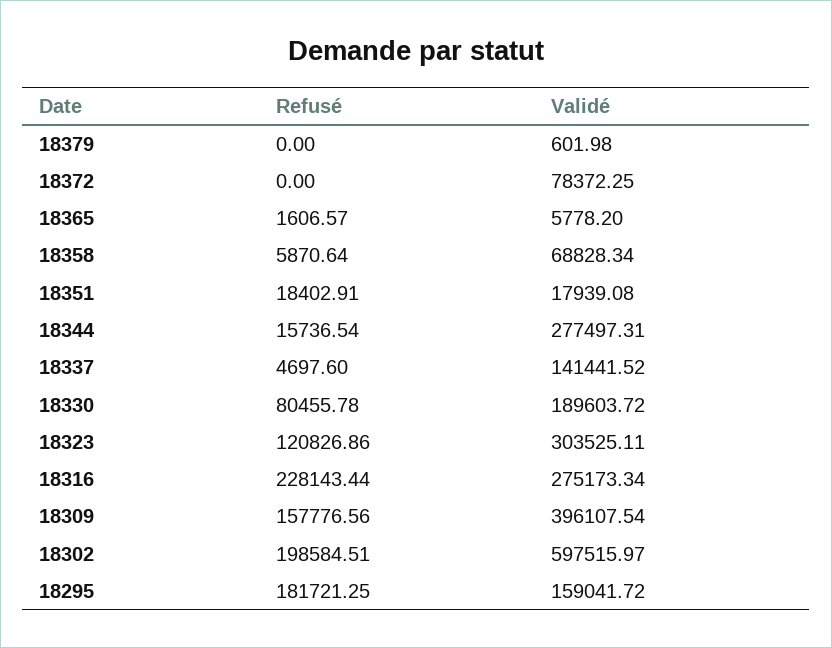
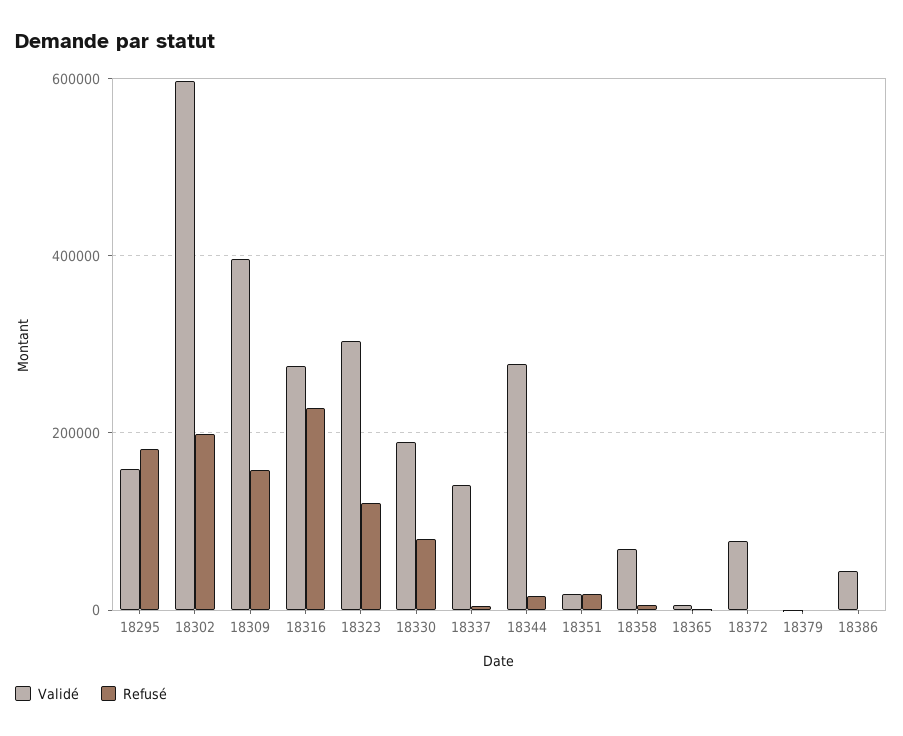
Validé, 18386: none -> 40000
Refusé, 18386: none -> 0

